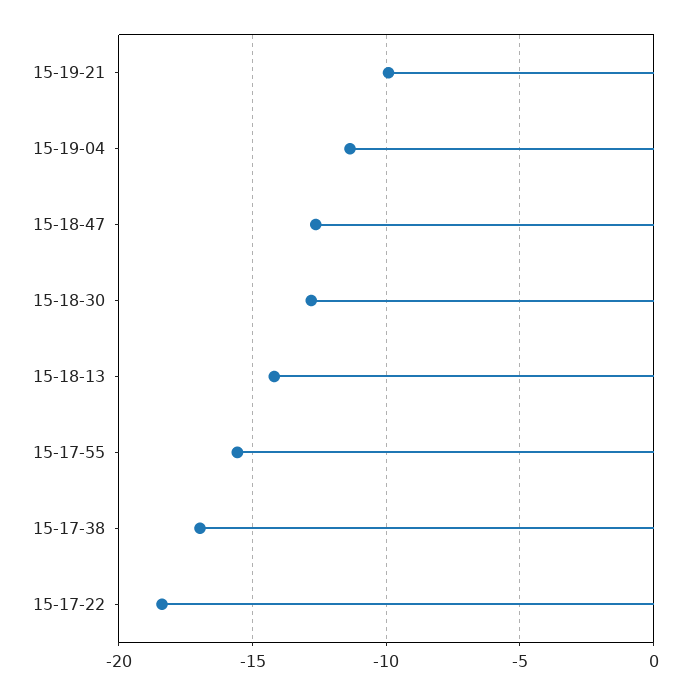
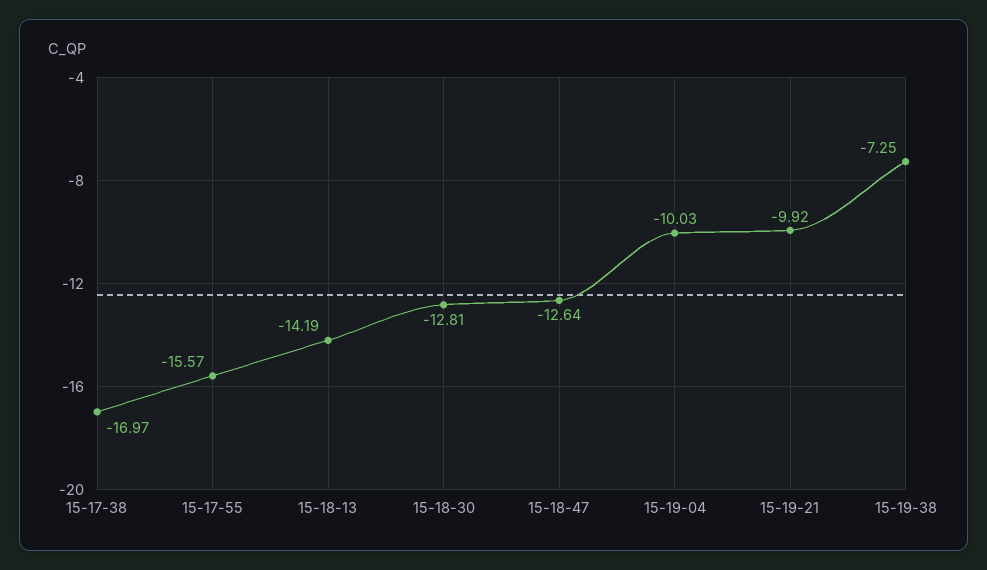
15-19-04: -11.5 -> -10.03
15-17-22: -18.5 -> none
15-19-38: none -> -7.25

